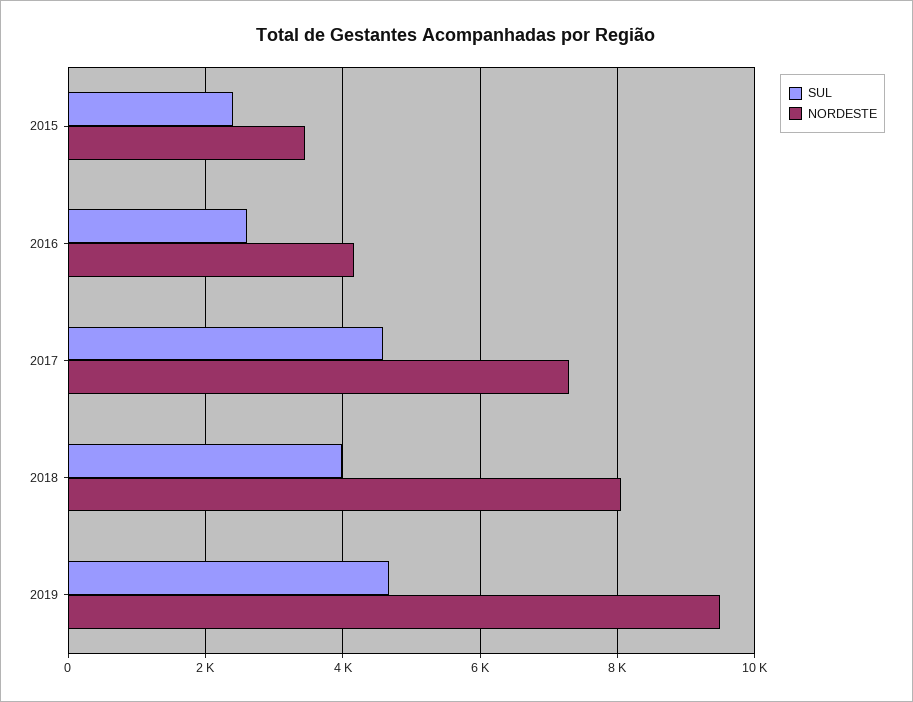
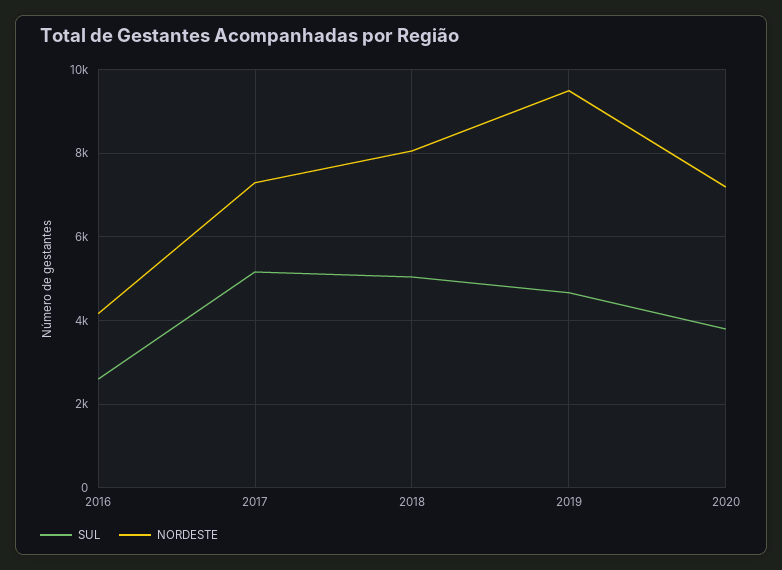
SUL, 2015: 2400 -> none
NORDESTE, 2015: 3400 -> none
SUL, 2017: 4600 -> 5200
SUL, 2018: 4000 -> 5000
SUL, 2020: none -> 3800
NORDESTE, 2020: none -> 7200

